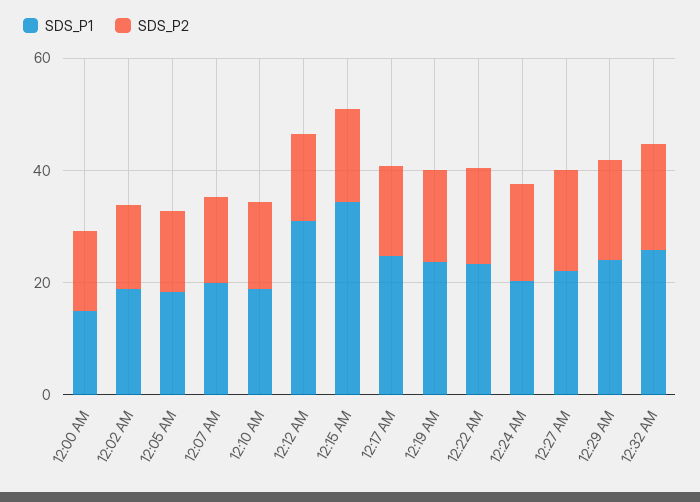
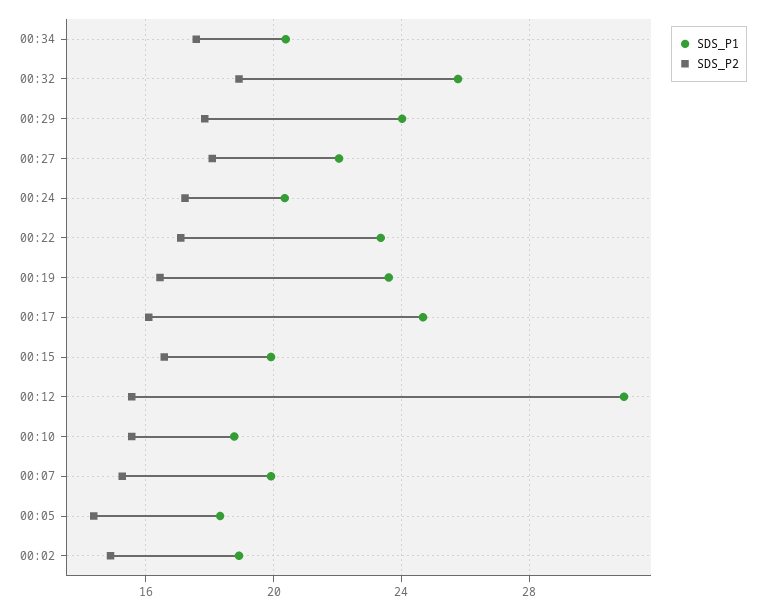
SDS_P1, 12:00 AM: 15 -> none
SDS_P2, 12:00 AM: 15 -> none
SDS_P1, 12:15 AM: 35 -> 20
SDS_P1, 00:34: none -> 20.5
SDS_P2, 00:34: none -> 17.5

